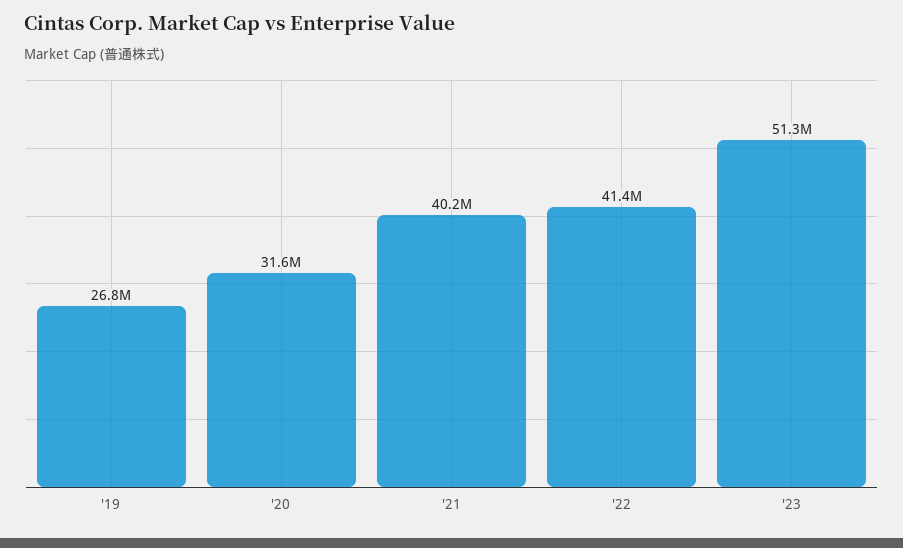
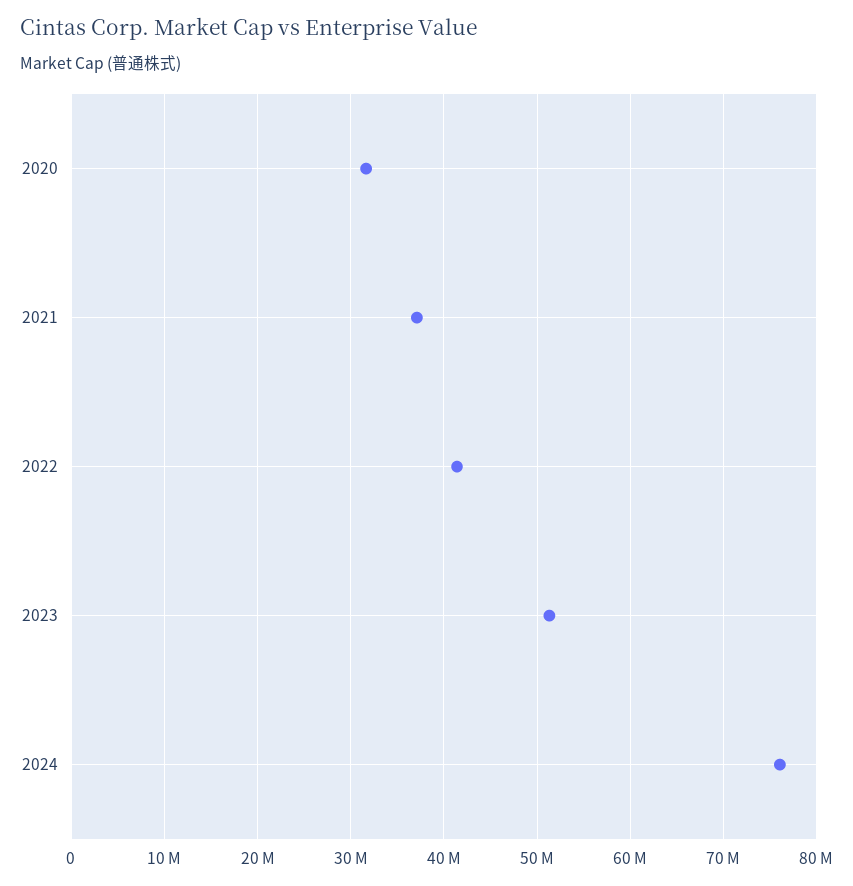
'19: 26800000 -> none
'21: 40200000 -> 37000000
2024: none -> 76000000

